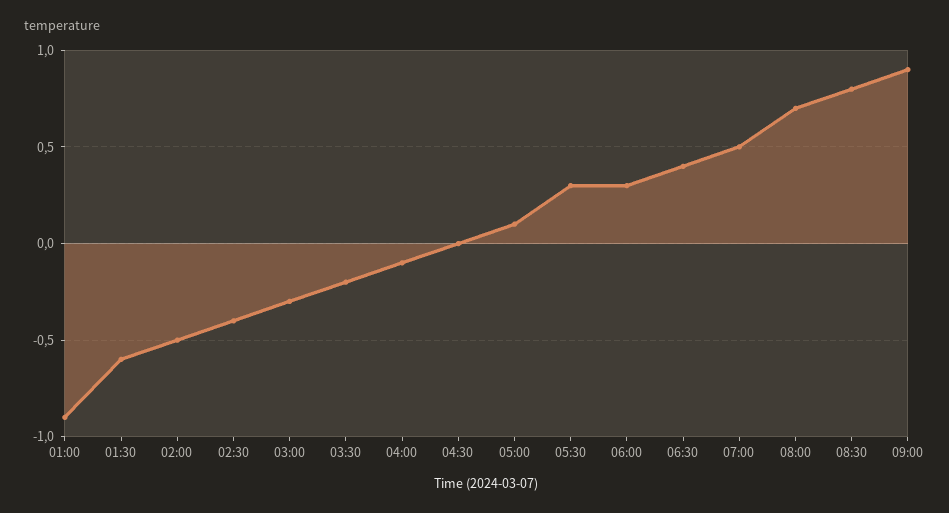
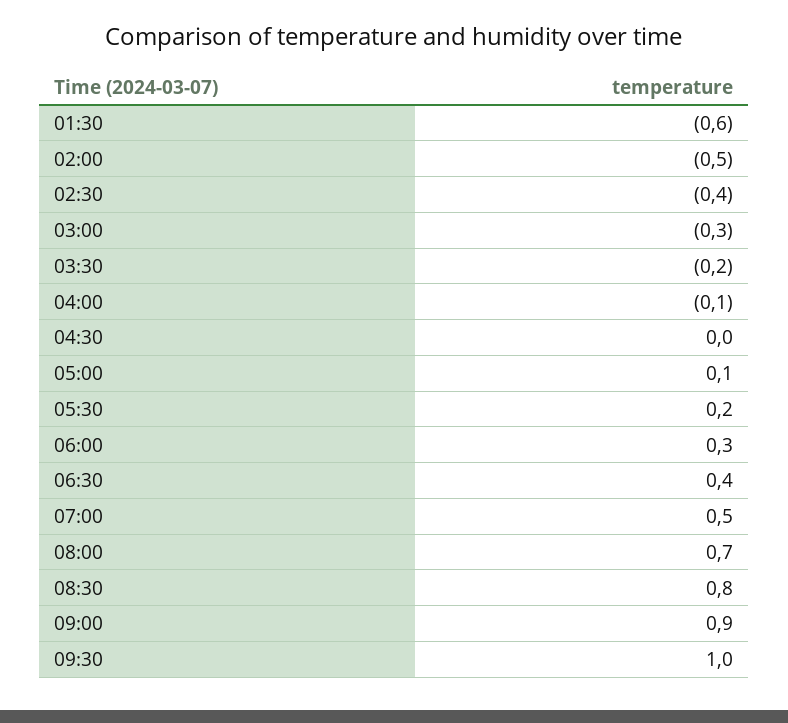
01:00: -0.9 -> none
05:30: 0.3 -> 0.2
09:30: none -> 1

